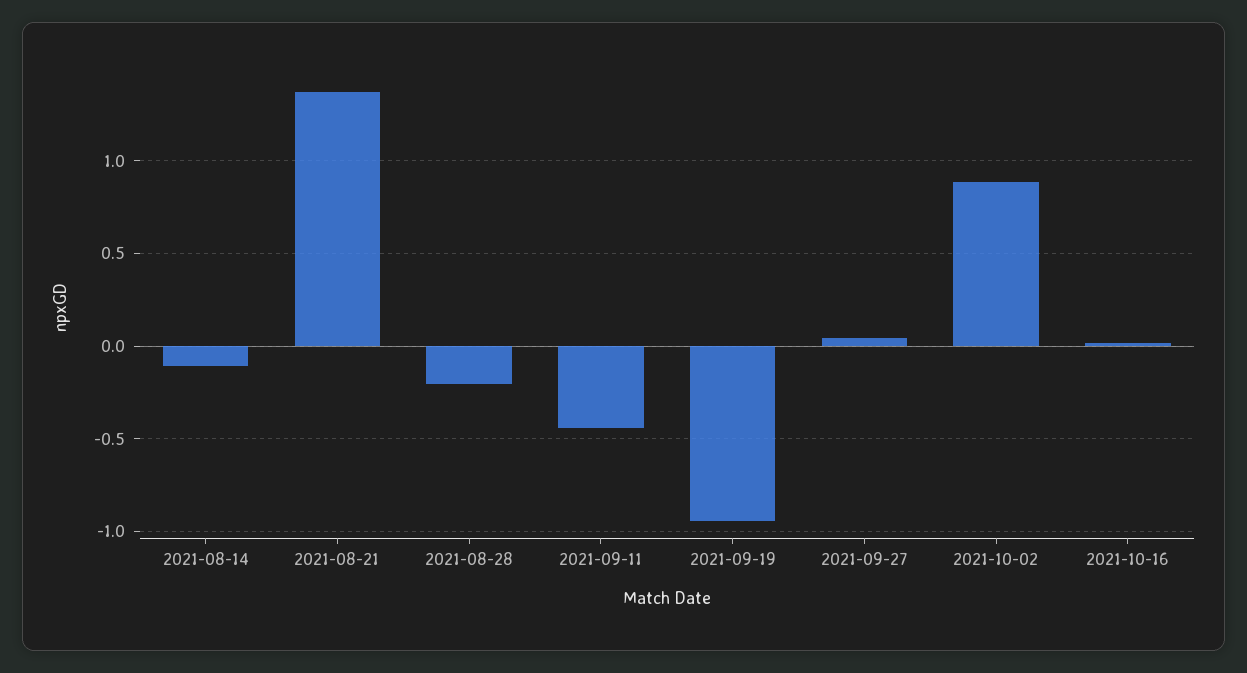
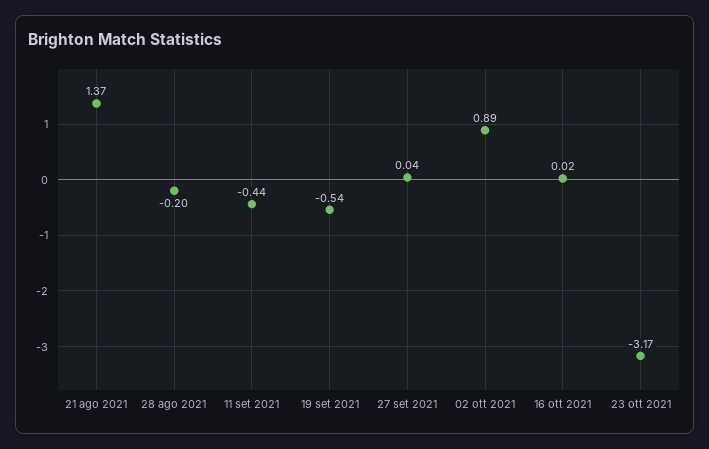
2021-08-14: -0.1 -> none
2021-09-19: -0.95 -> -0.54
23 ott 2021: none -> -3.17

